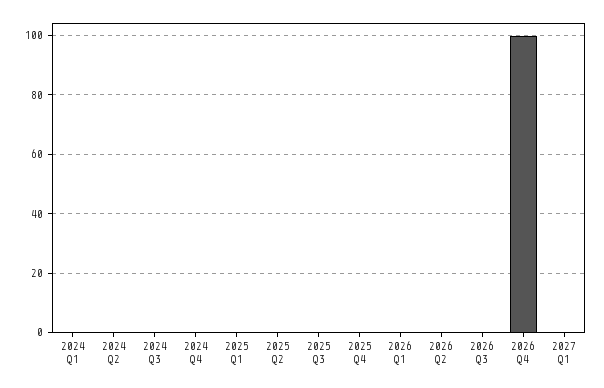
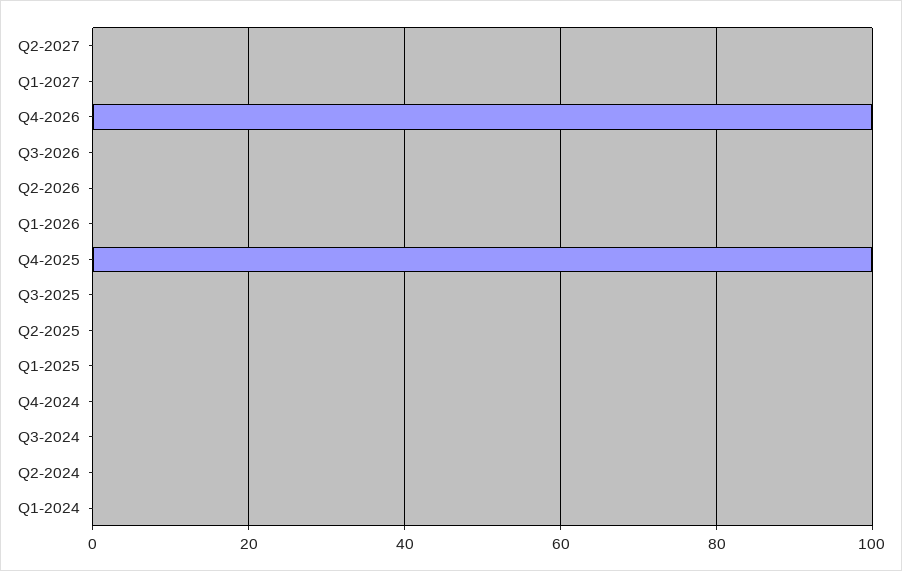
2025 Q4: 0 -> 100
Q2-2027: none -> 0

